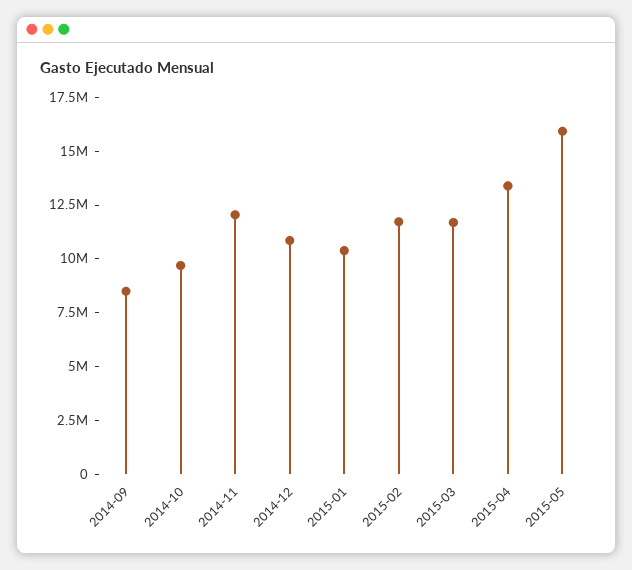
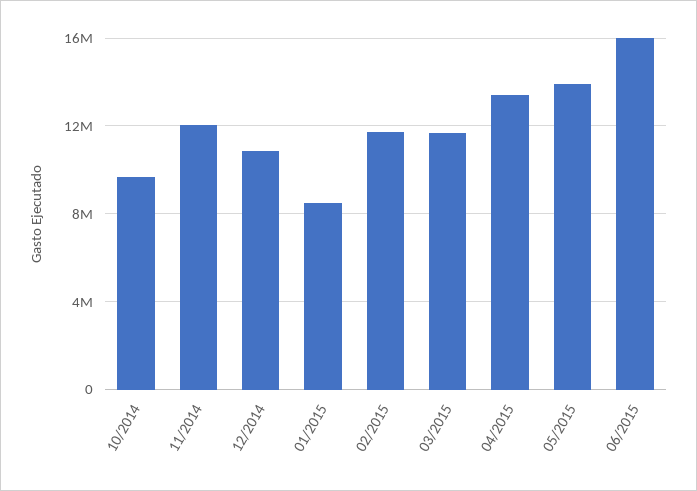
2014-09: 8500000 -> none
2015-01: 10500000 -> 8500000
2015-05: 16000000 -> 14000000
06/2015: none -> 16000000

